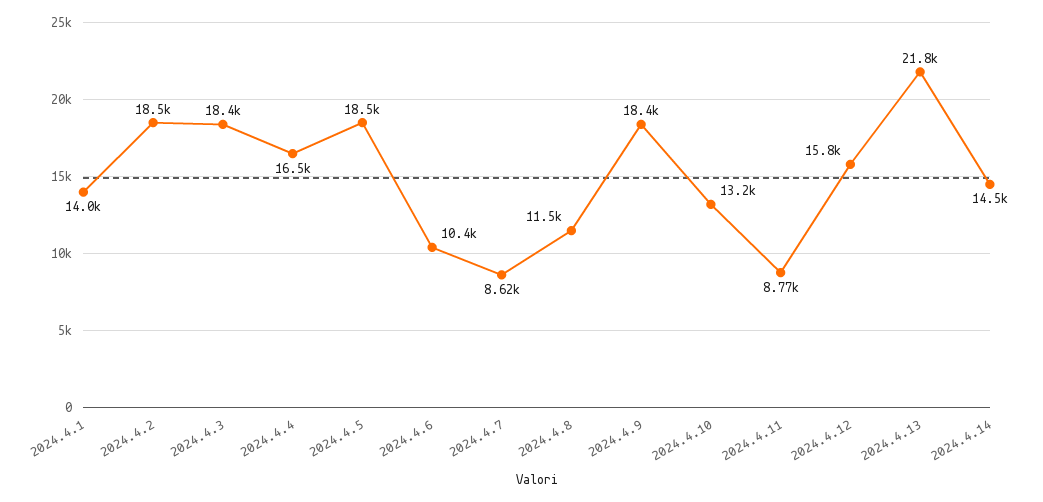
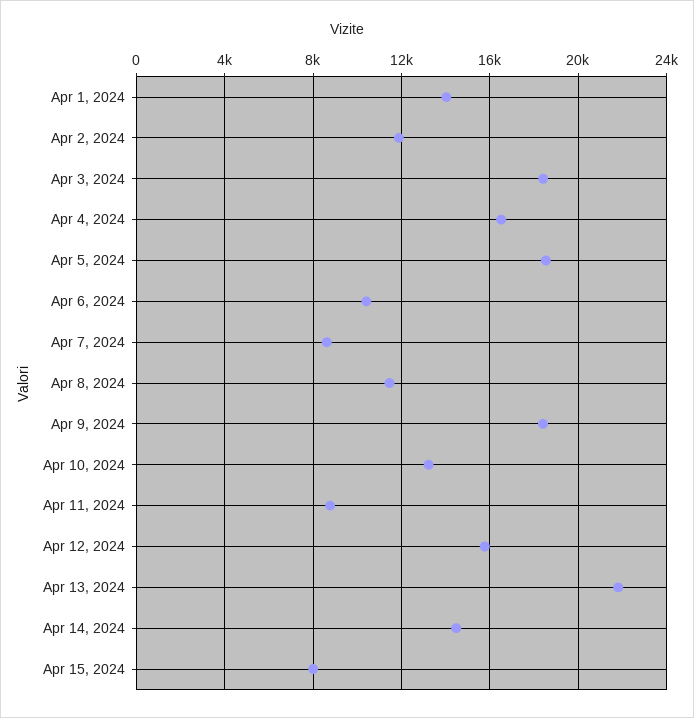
2024.4.2: 18500 -> 12000
Apr 15, 2024: none -> 8000

